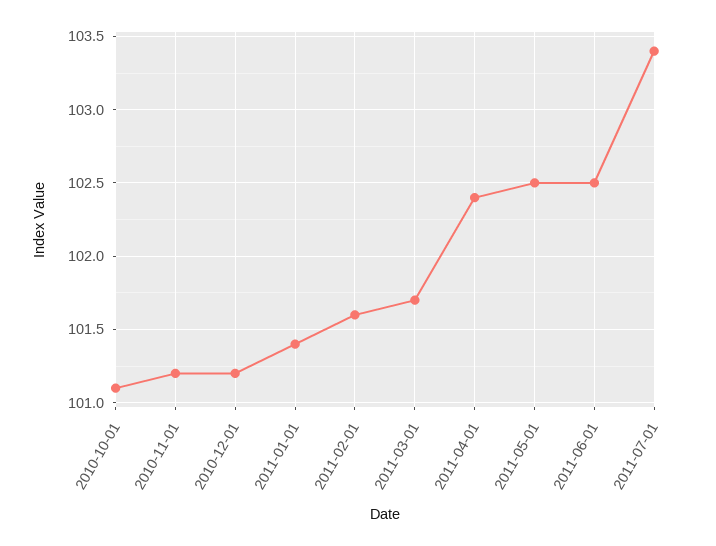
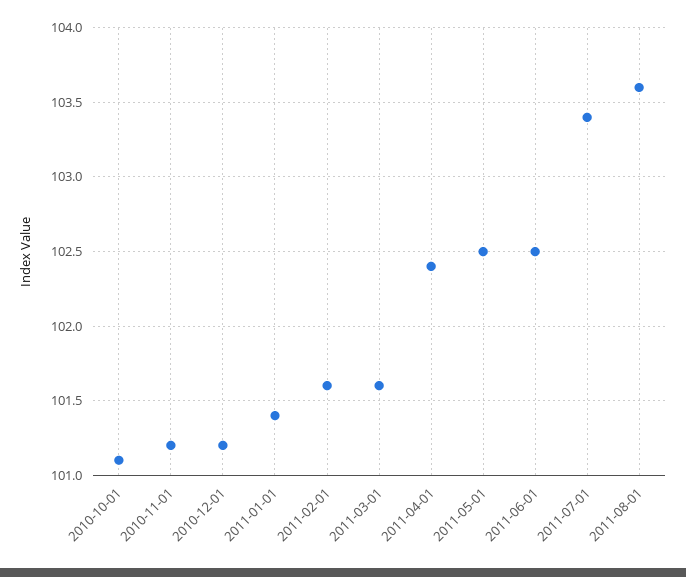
2011-03-01: 101.7 -> 101.6
2011-08-01: none -> 103.6

